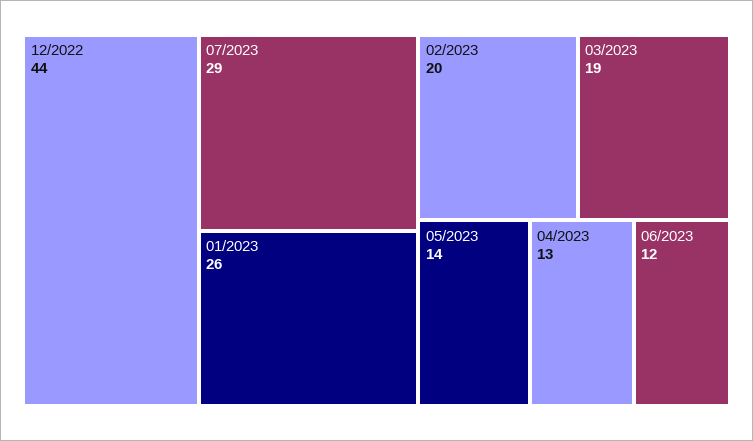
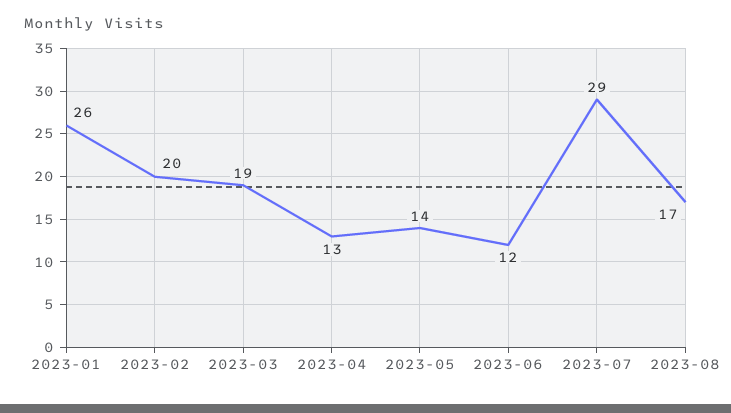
12/2022: 44 -> none
2023-08: none -> 17

